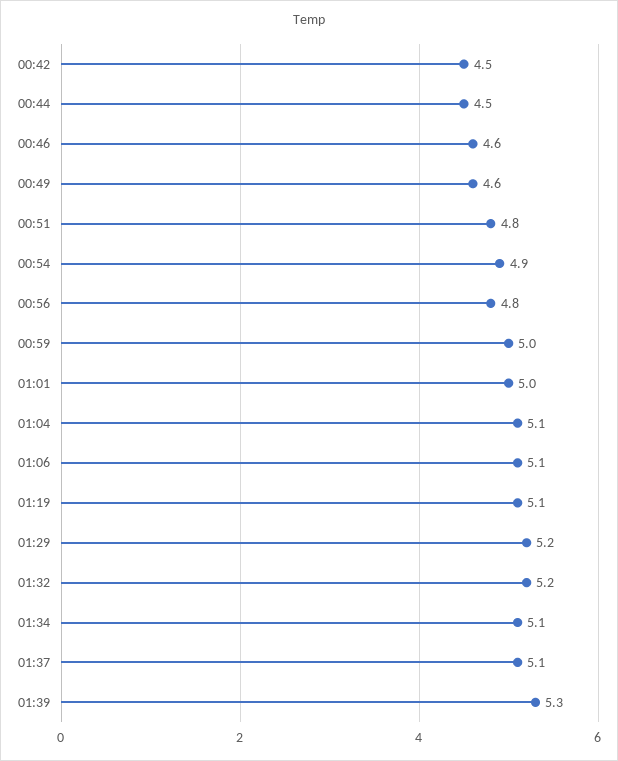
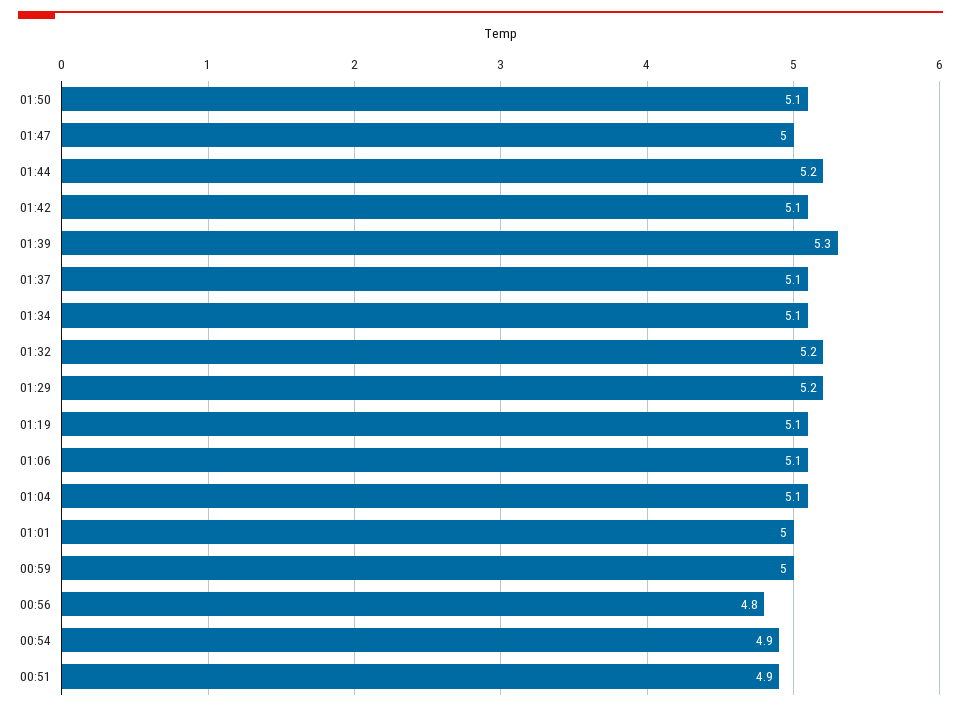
00:42: 4.5 -> none
00:44: 4.5 -> none
00:46: 4.6 -> none
00:49: 4.6 -> none
00:51: 4.8 -> 4.9
01:50: none -> 5.1
01:47: none -> 5
01:44: none -> 5.2
01:42: none -> 5.1

